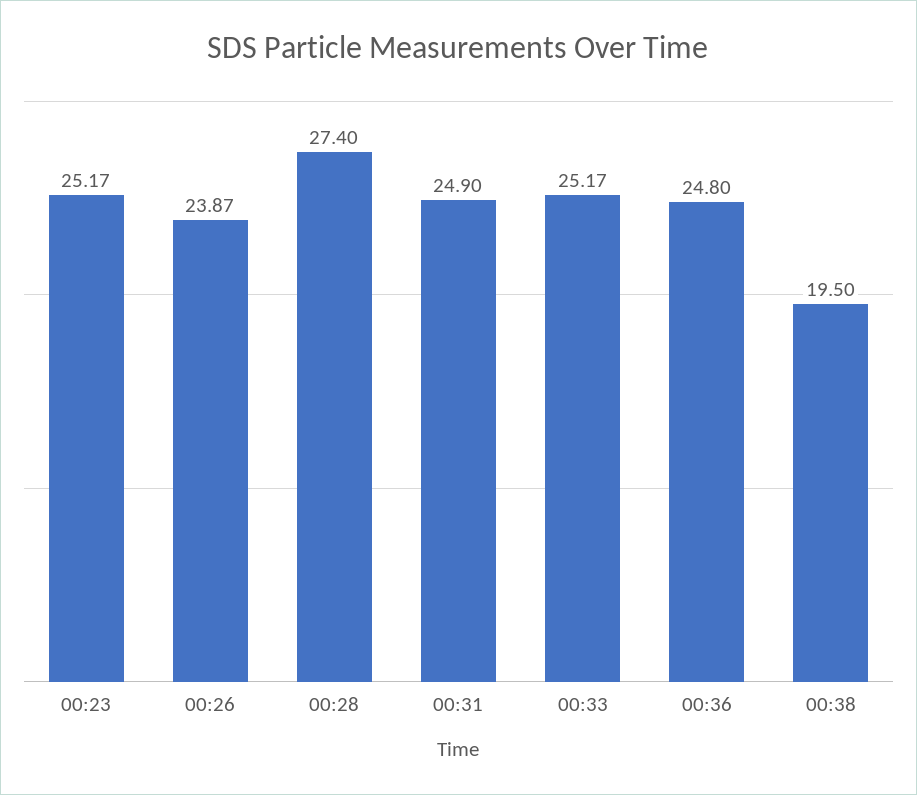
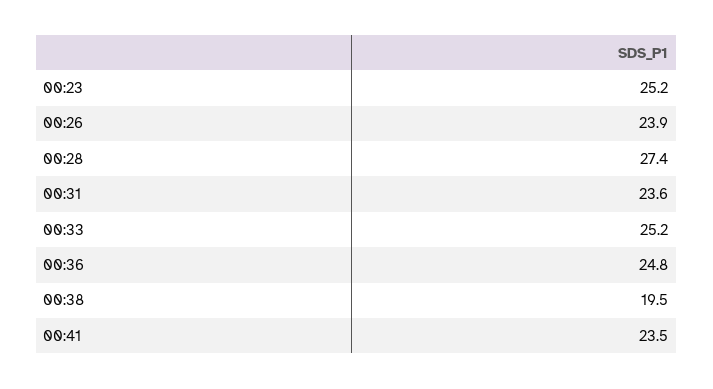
00:31: 24.9 -> 23.6
00:41: none -> 23.5

